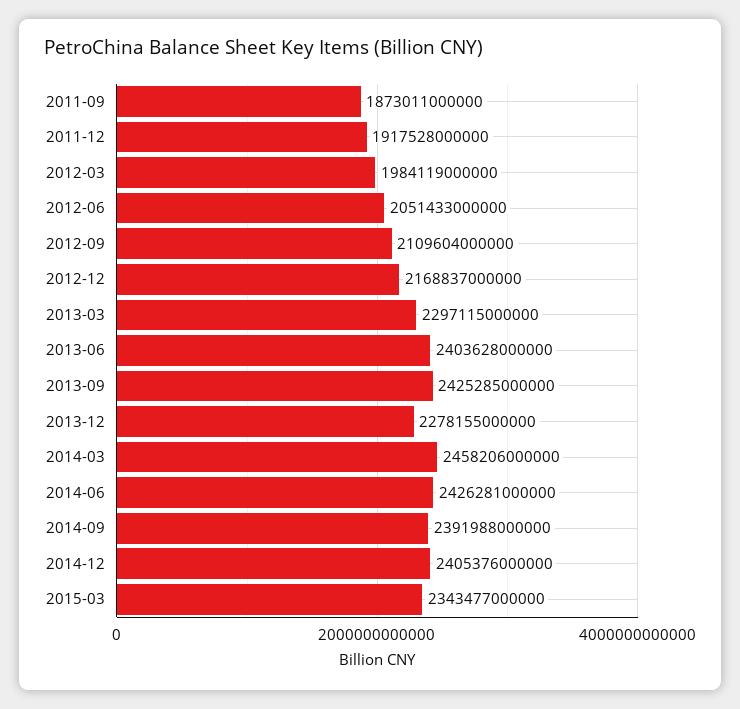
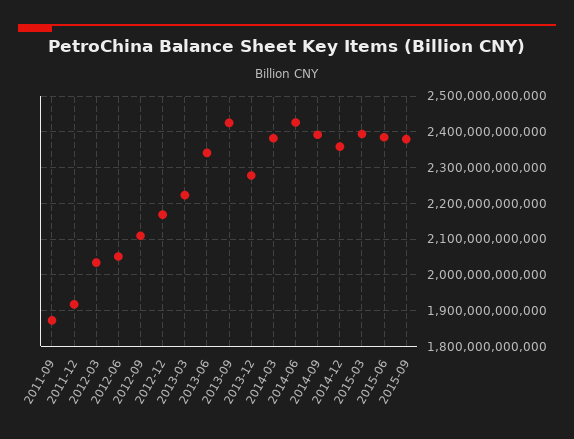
2012-03: 1984119000000 -> 2040000000000
2013-03: 2297115000000 -> 2220000000000
2013-06: 2403628000000 -> 2340000000000
2014-03: 2458206000000 -> 2380000000000
2014-12: 2405376000000 -> 2360000000000
2015-03: 2343477000000 -> 2400000000000
2015-06: none -> 2380000000000
2015-09: none -> 2380000000000

